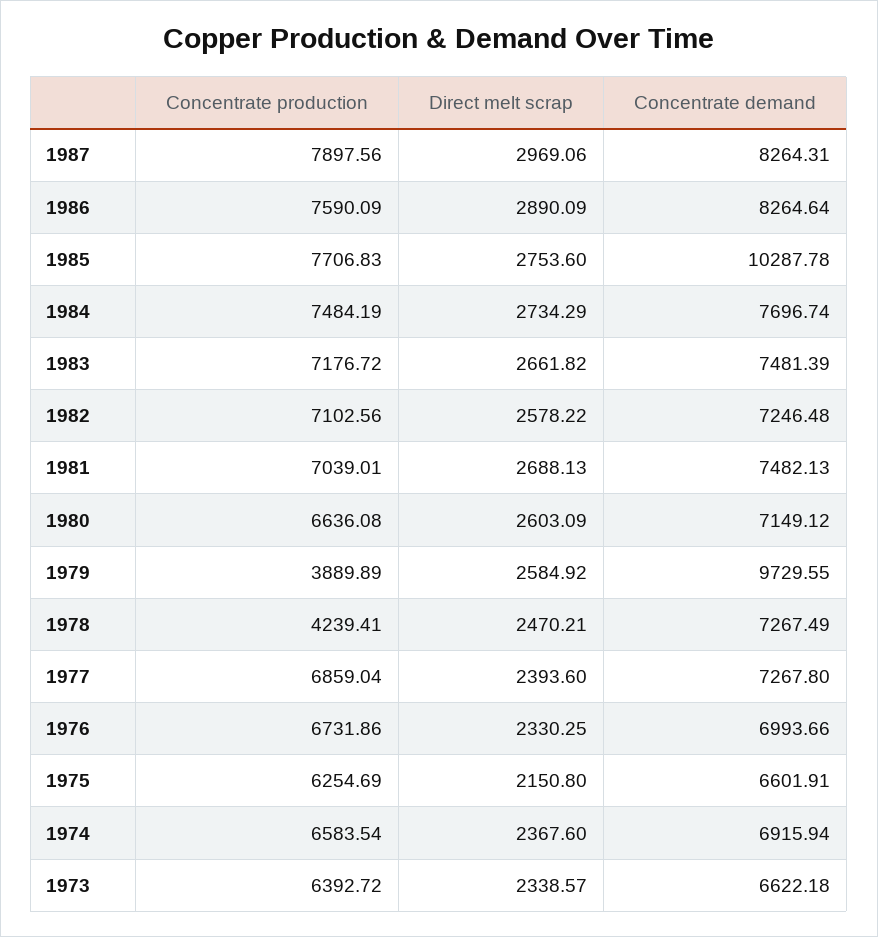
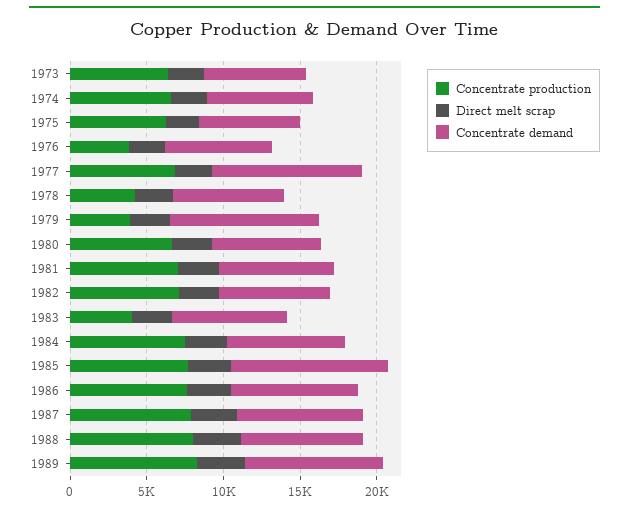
Concentrate production, 1983: 7176.72 -> 4000
Concentrate demand, 1977: 7267.8 -> 10000
Concentrate production, 1976: 6731.86 -> 4000
Concentrate production, 1988: none -> 8000
Direct melt scrap, 1988: none -> 3000
Concentrate demand, 1988: none -> 8000
Concentrate production, 1989: none -> 8000
Direct melt scrap, 1989: none -> 3000
Concentrate demand, 1989: none -> 9000

